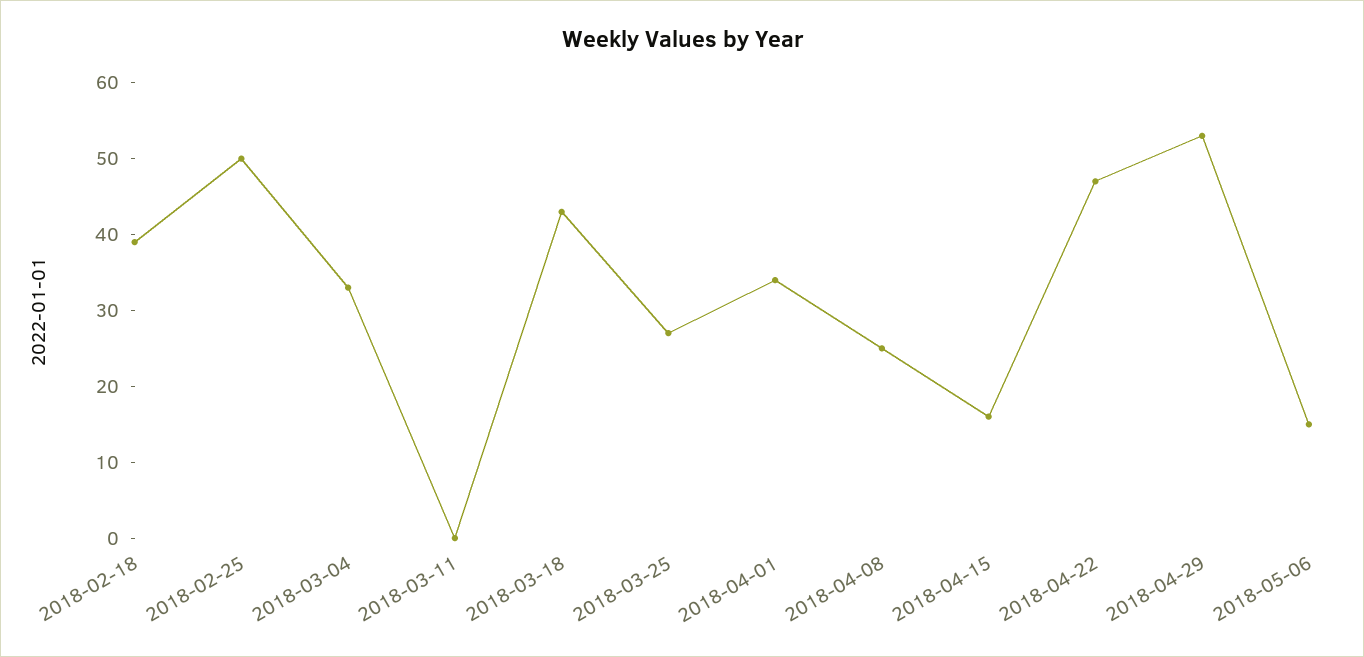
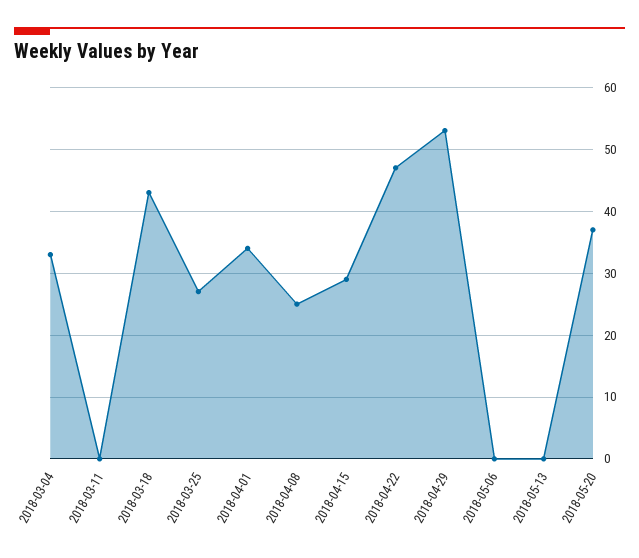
2018-02-18: 40 -> none
2018-02-25: 50 -> none
2018-04-15: 15 -> 29
2018-05-06: 15 -> 0
2018-05-13: none -> 0
2018-05-20: none -> 37

